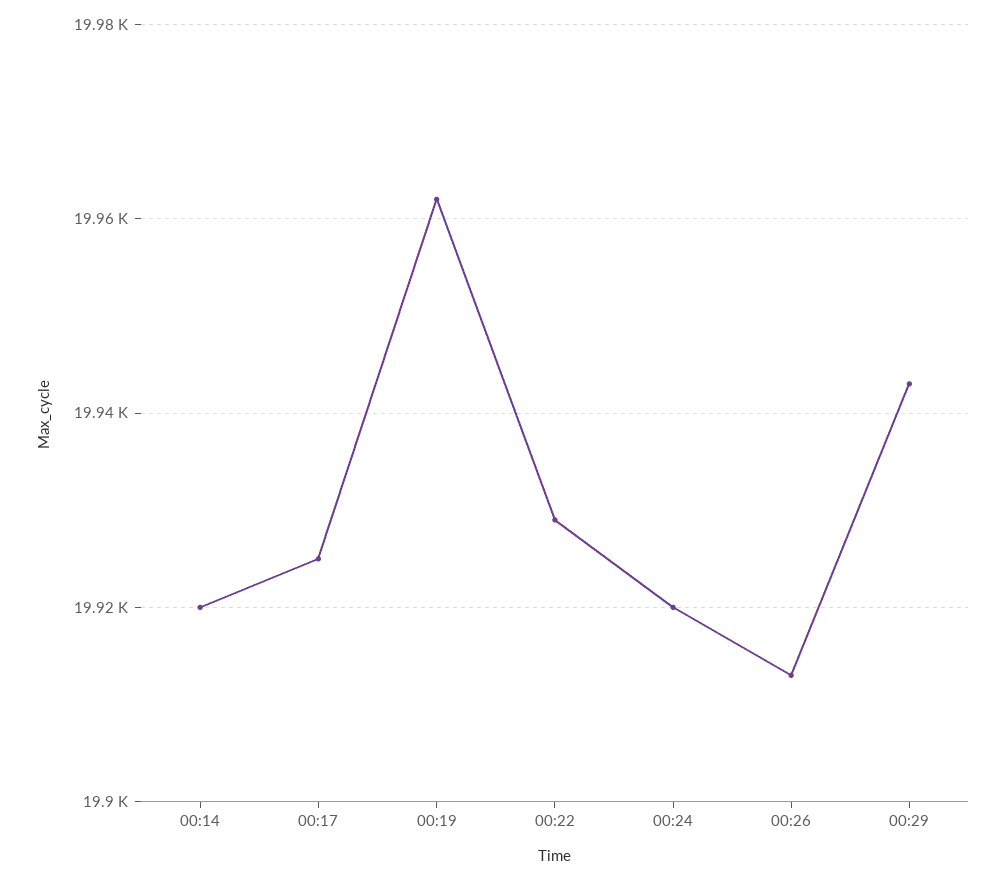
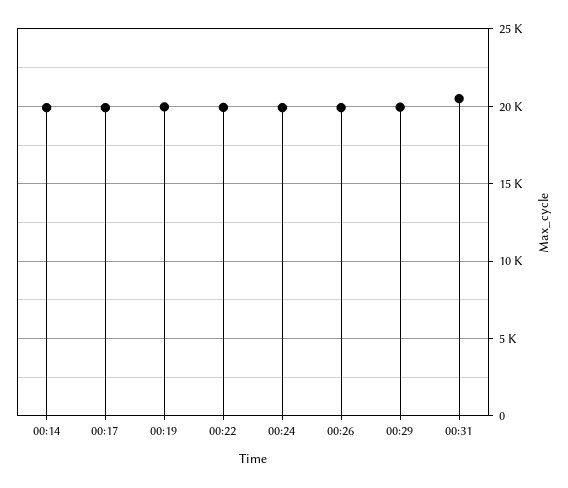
00:31: none -> 20500

